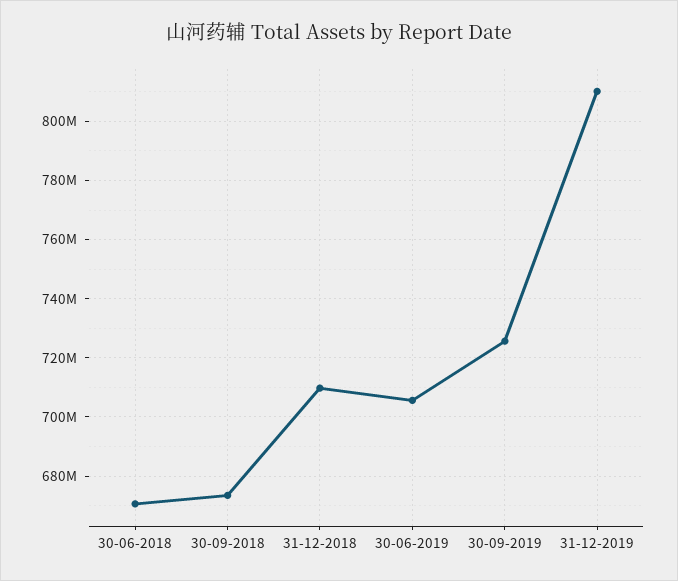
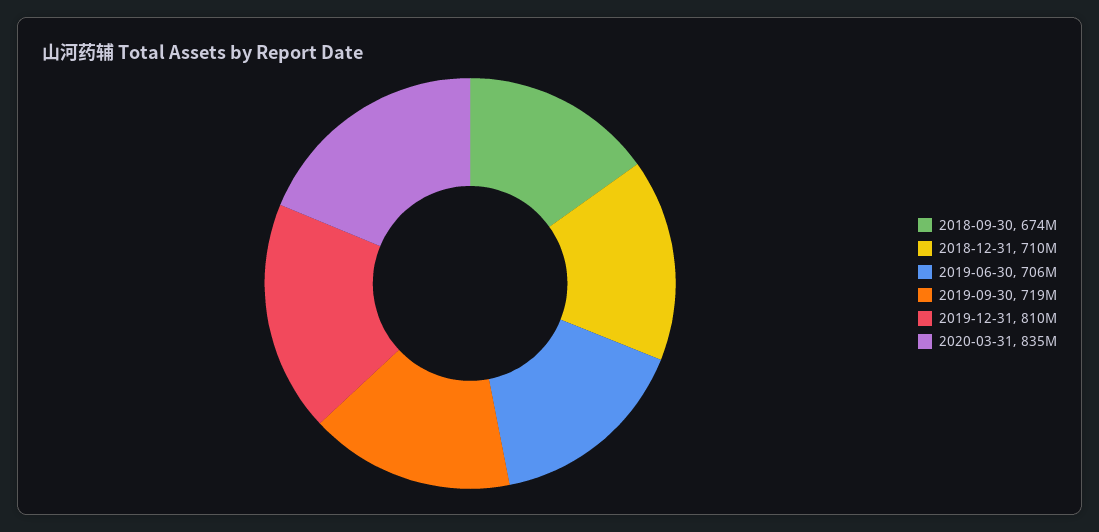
30-06-2018: 670000000 -> none
30-09-2019: 725000000 -> 719000000
2020-03-31: none -> 835000000

